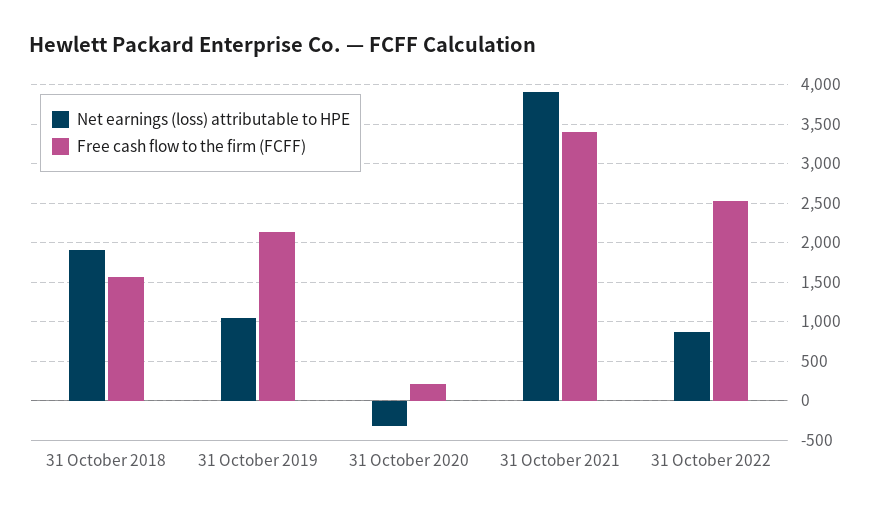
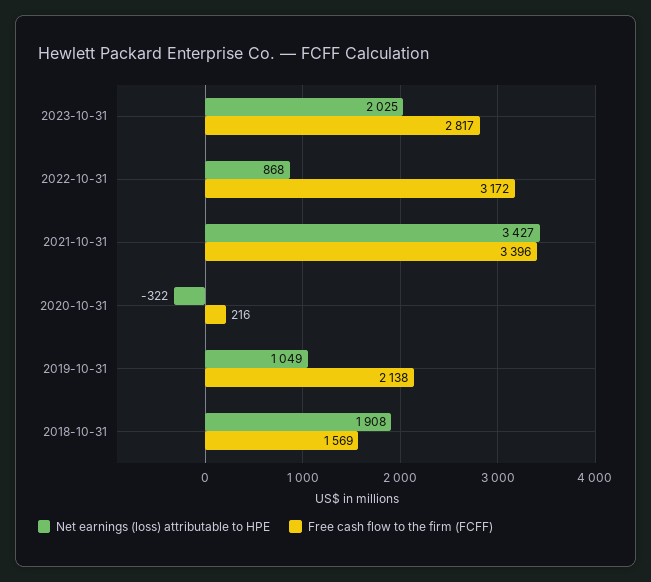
Net earnings (loss) attributable to HPE, 31 October 2021: 3900 -> 3427
Free cash flow to the firm (FCFF), 31 October 2022: 2500 -> 3172
Net earnings (loss) attributable to HPE, 2023-10-31: none -> 2025
Free cash flow to the firm (FCFF), 2023-10-31: none -> 2817

